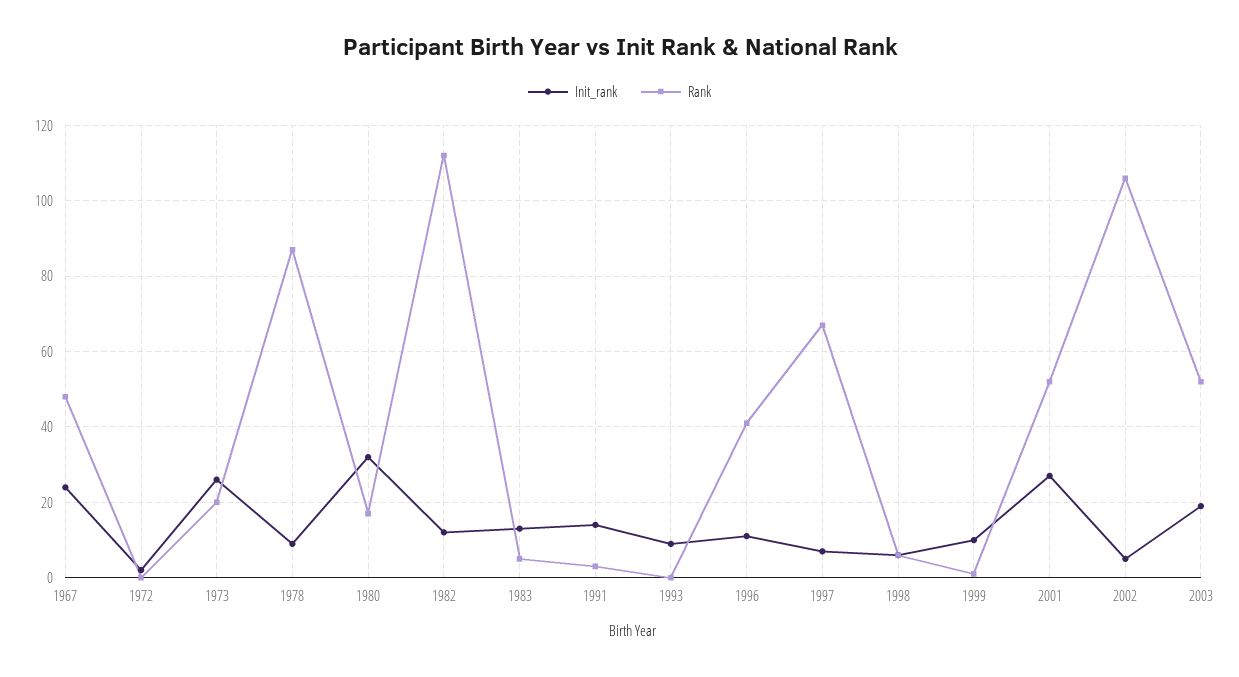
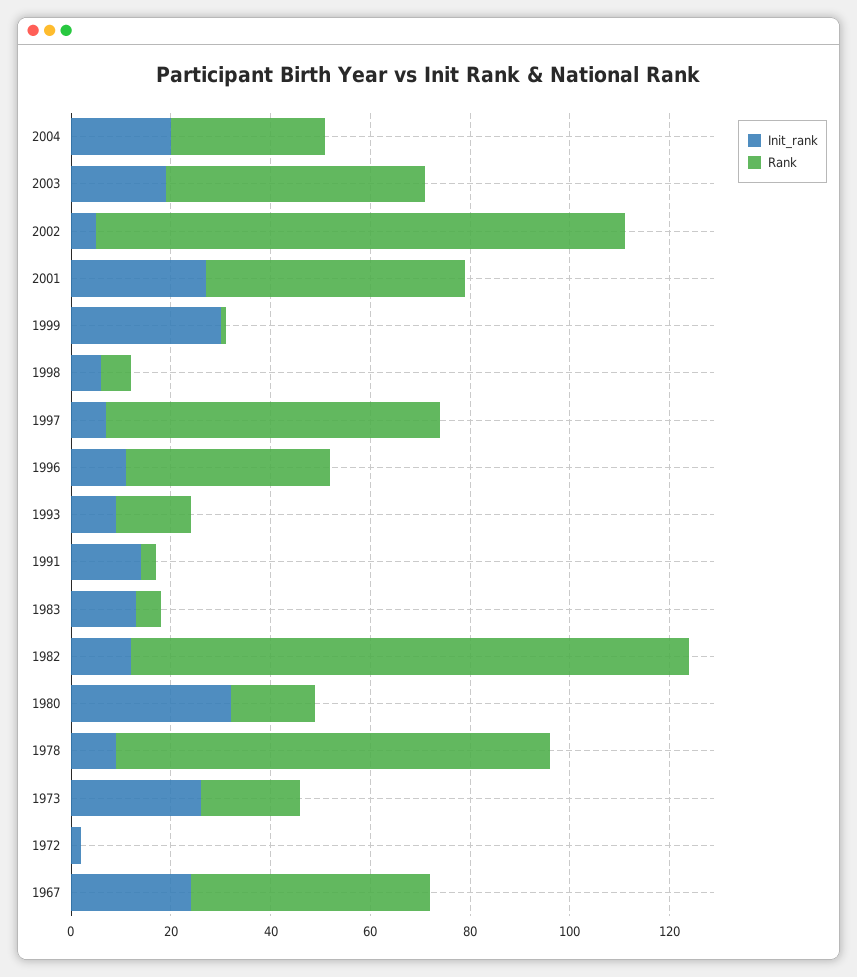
Rank, 1993: 0 -> 15
Init_rank, 1999: 10 -> 30
Init_rank, 2004: none -> 20
Rank, 2004: none -> 30

